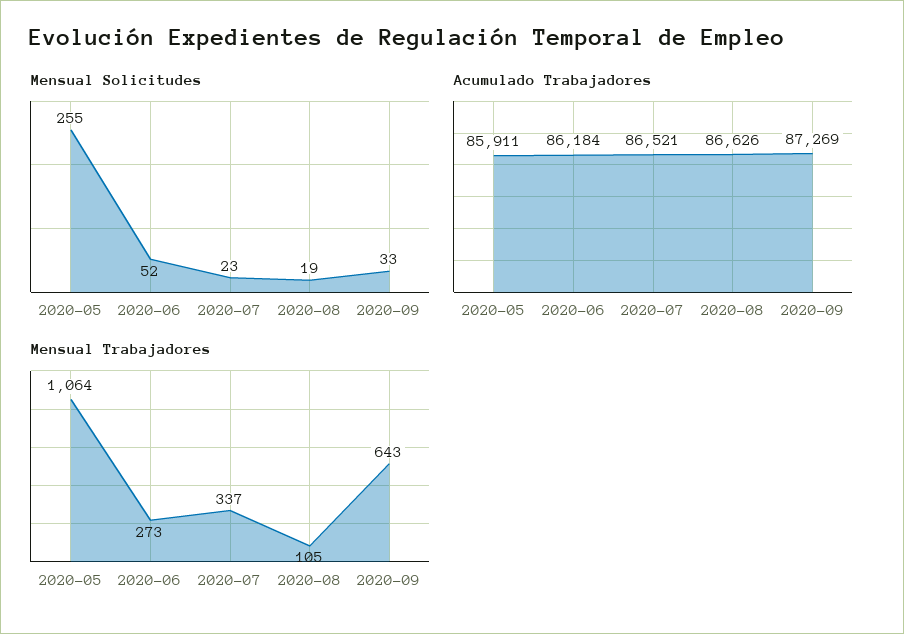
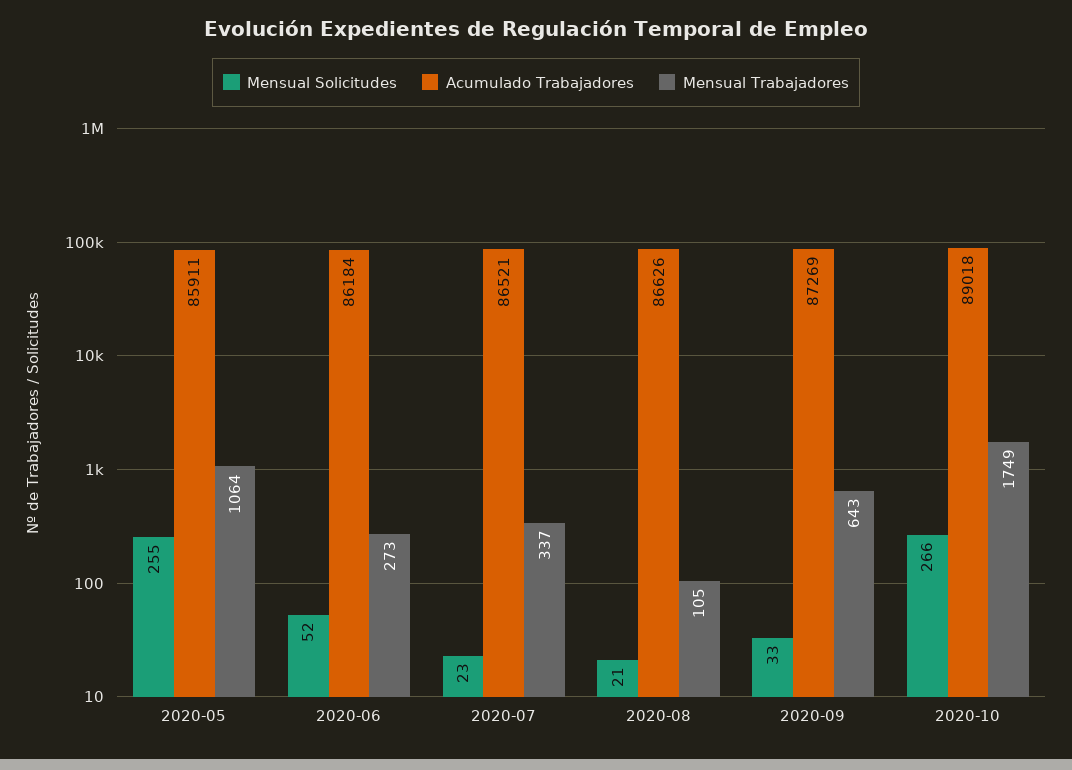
Mensual Solicitudes, 2020-08: 19 -> 21
Mensual Solicitudes, 2020-10: none -> 266
Acumulado Trabajadores, 2020-10: none -> 89018
Mensual Trabajadores, 2020-10: none -> 1749

